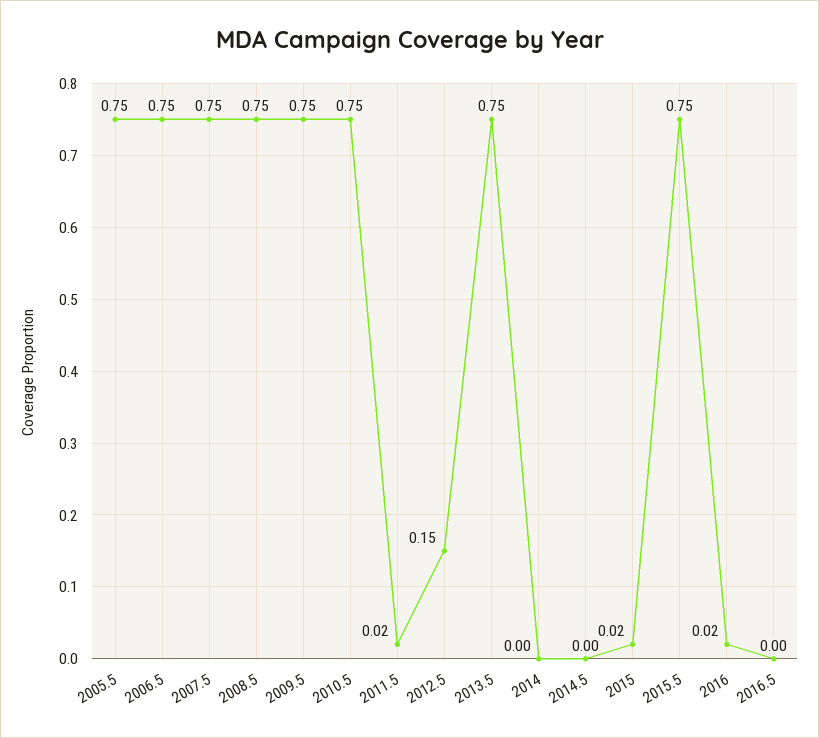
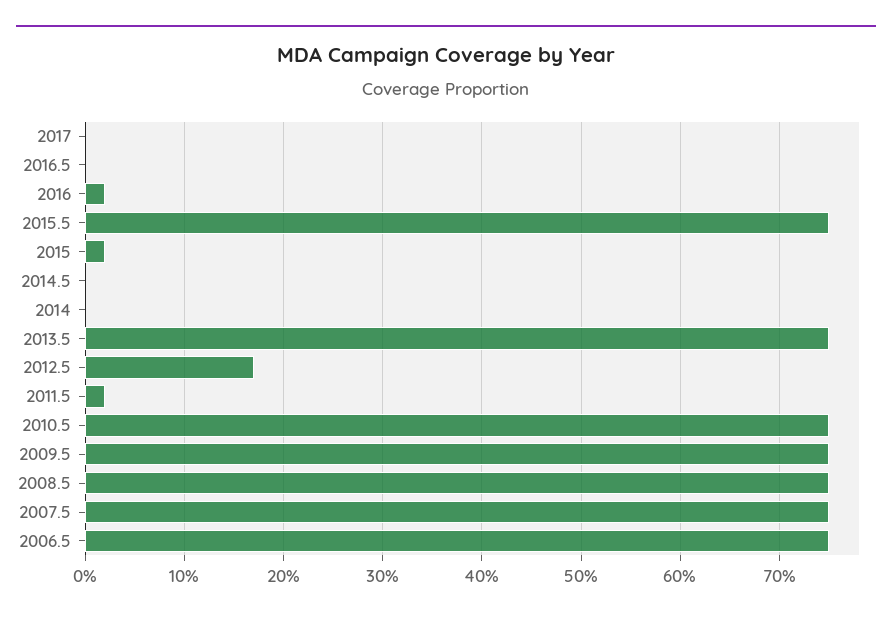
2005.5: 0.75 -> none
2012.5: 0.15 -> 0.17
2017: none -> 0

